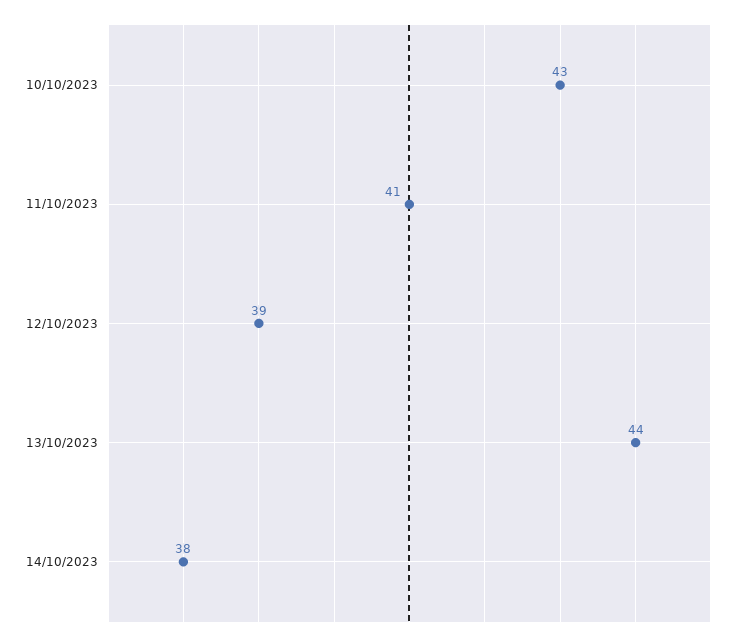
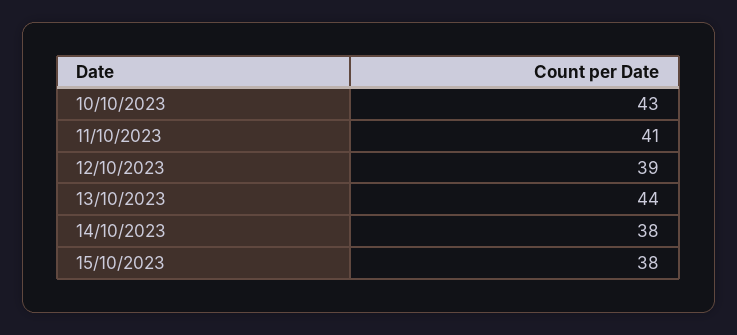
15/10/2023: none -> 38

